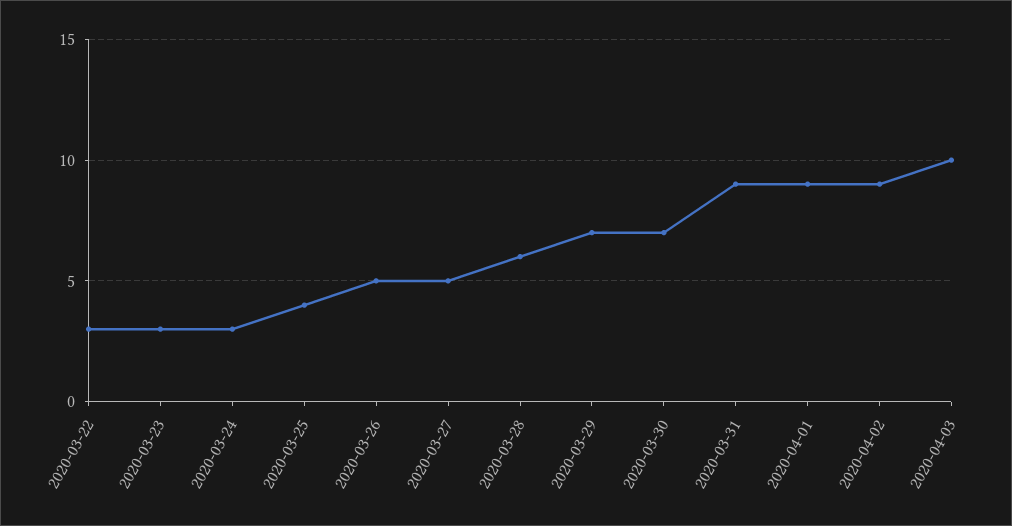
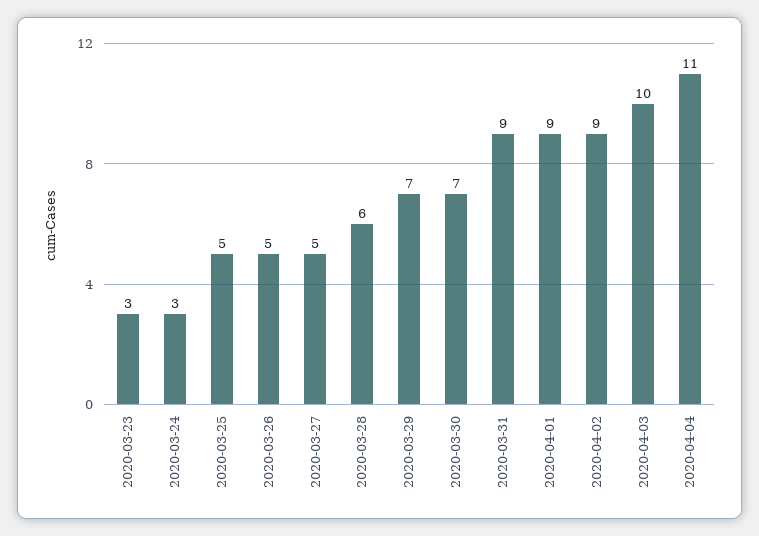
2020-03-22: 3 -> none
2020-03-25: 4 -> 5
2020-04-04: none -> 11

